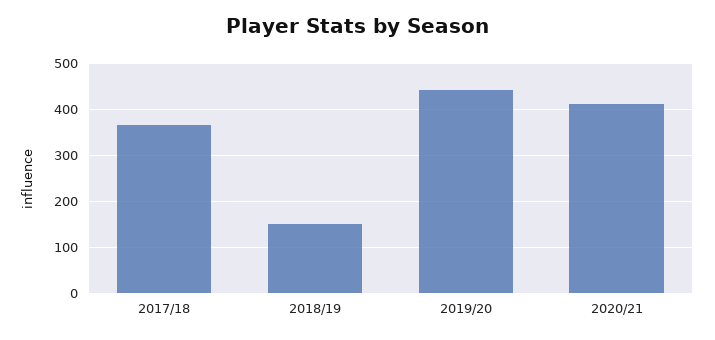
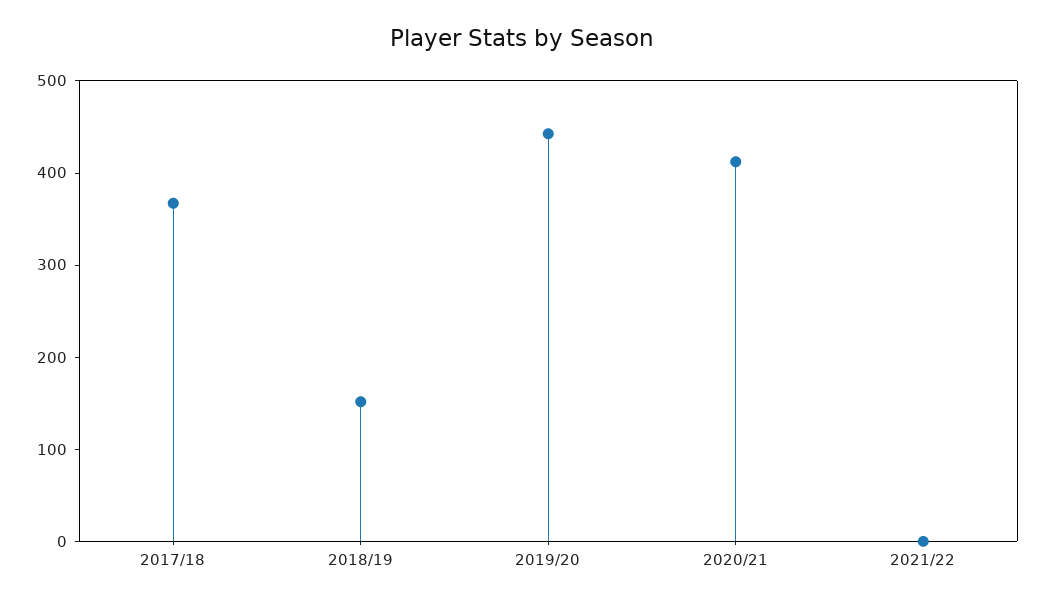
2021/22: none -> 0

